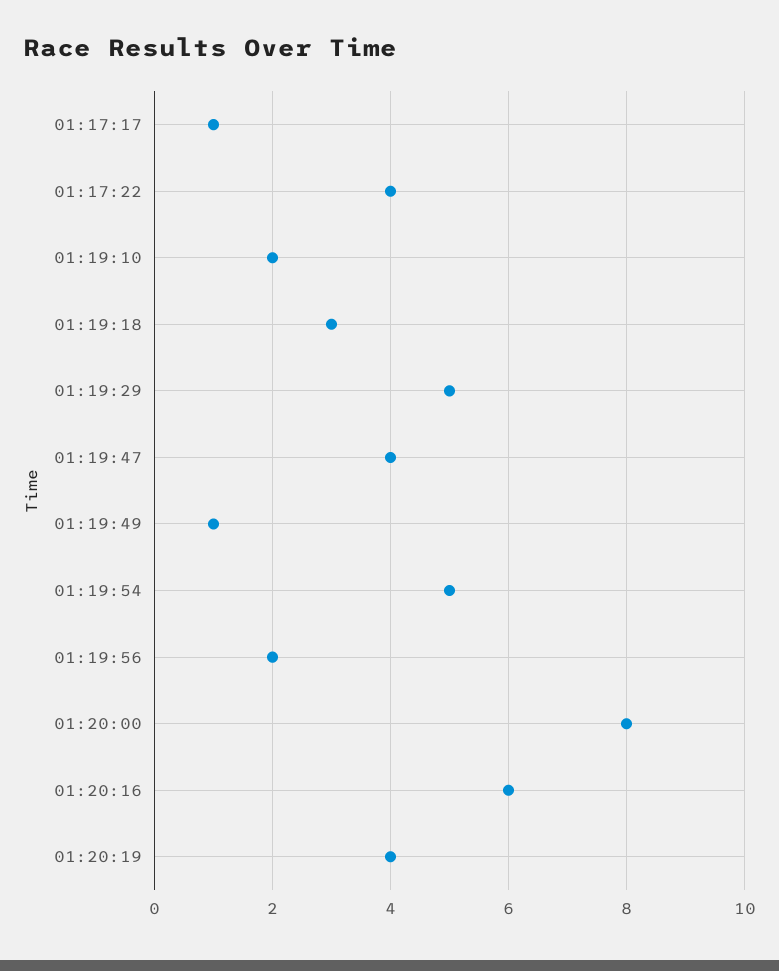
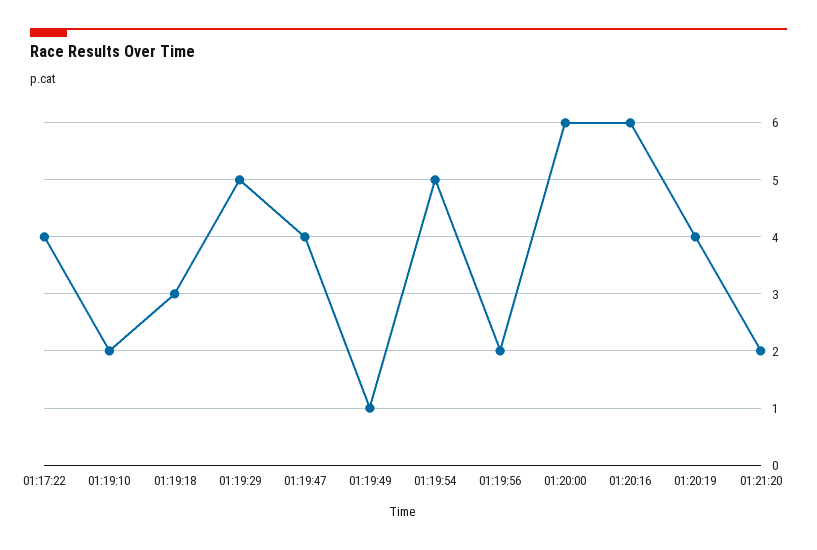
01:17:17: 1 -> none
01:20:00: 8 -> 6
01:21:20: none -> 2

